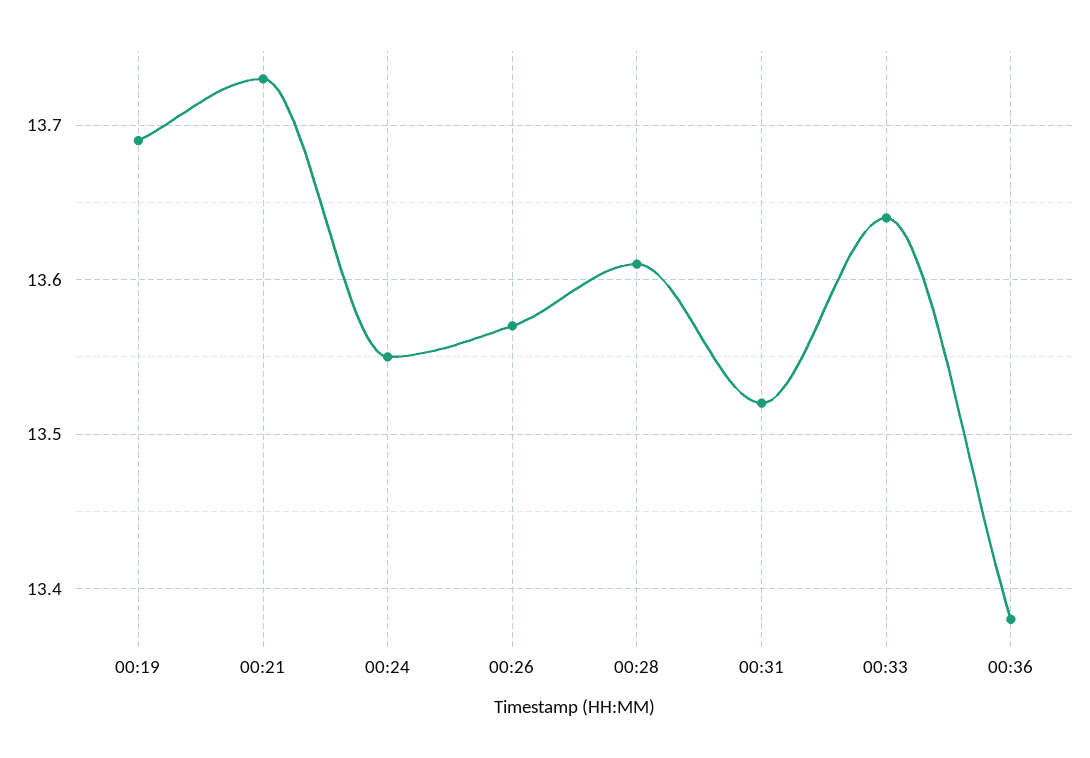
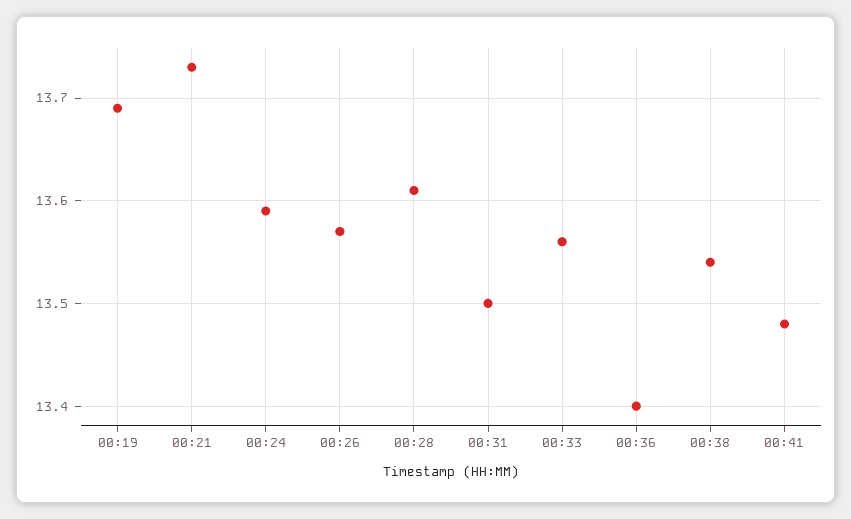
00:24: 13.55 -> 13.59
00:31: 13.52 -> 13.5
00:33: 13.64 -> 13.56
00:36: 13.38 -> 13.4
00:38: none -> 13.54
00:41: none -> 13.48

